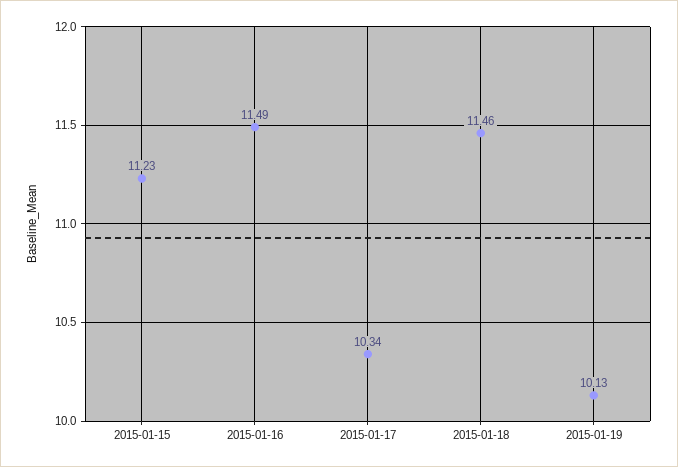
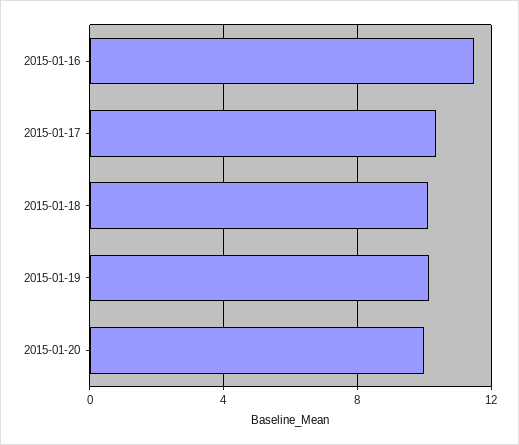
2015-01-15: 11.23 -> none
2015-01-18: 11.46 -> 10
2015-01-20: none -> 10

